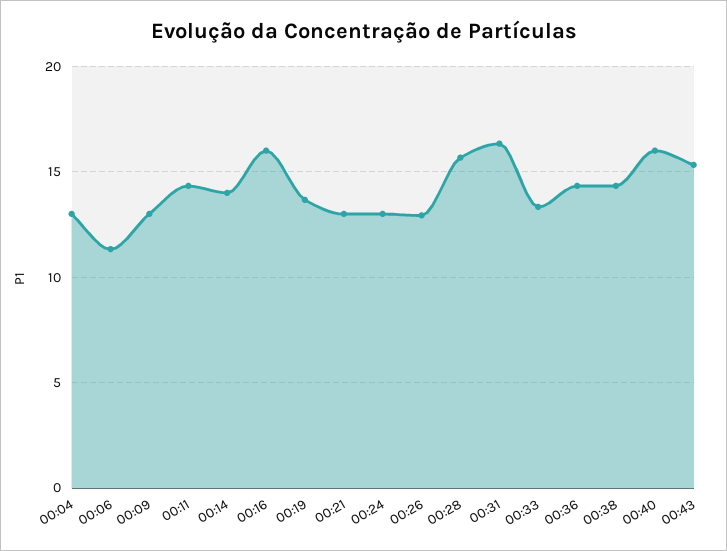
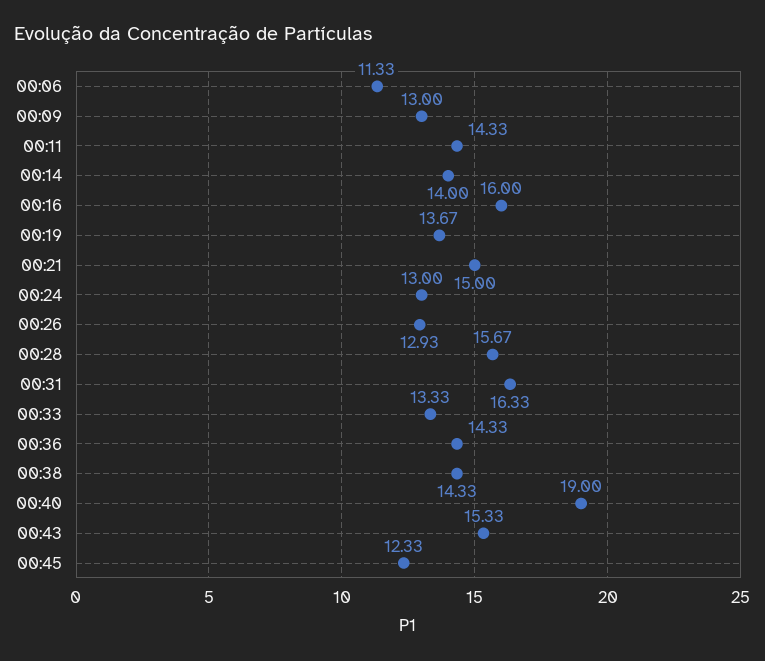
00:04: 13 -> none
00:21: 13 -> 15
00:40: 16 -> 19
00:45: none -> 12.33

